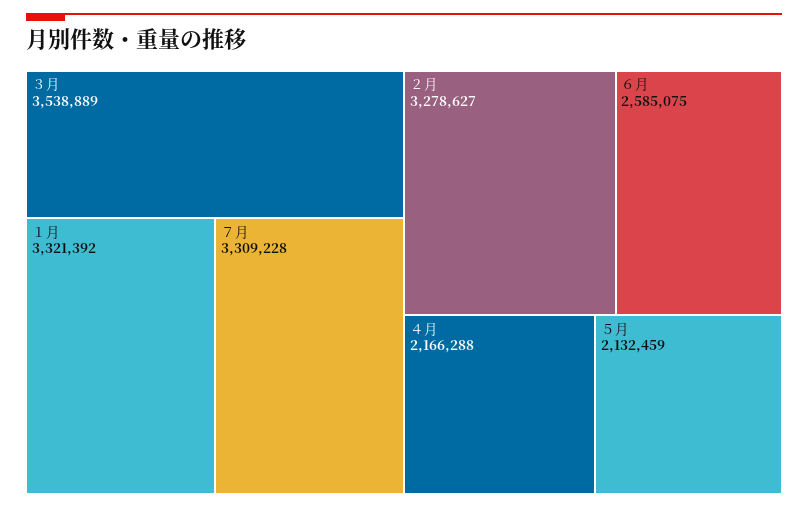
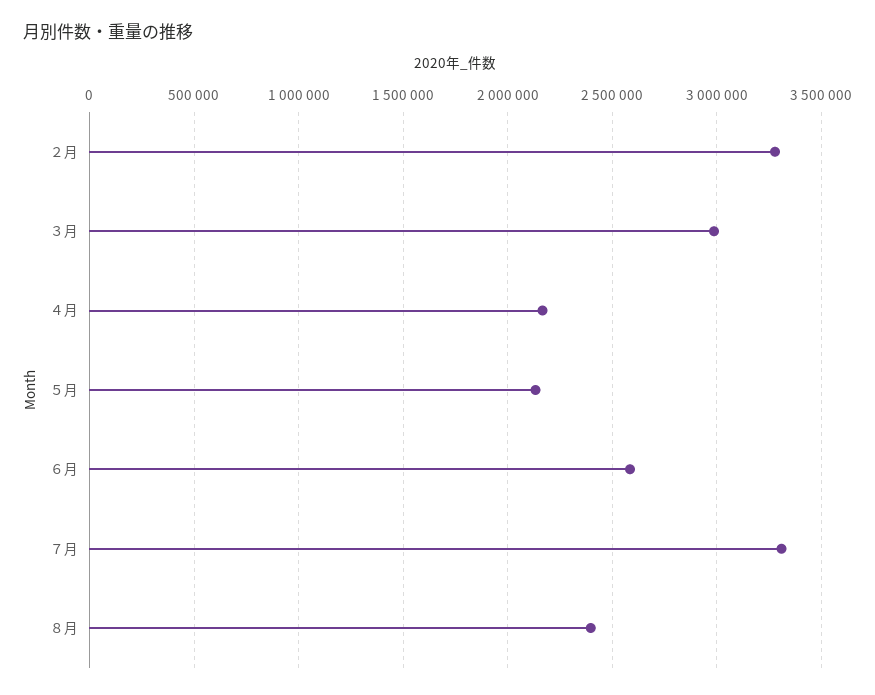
３月: 3538889 -> 3000000
１月: 3321392 -> none
８月: none -> 2400000

